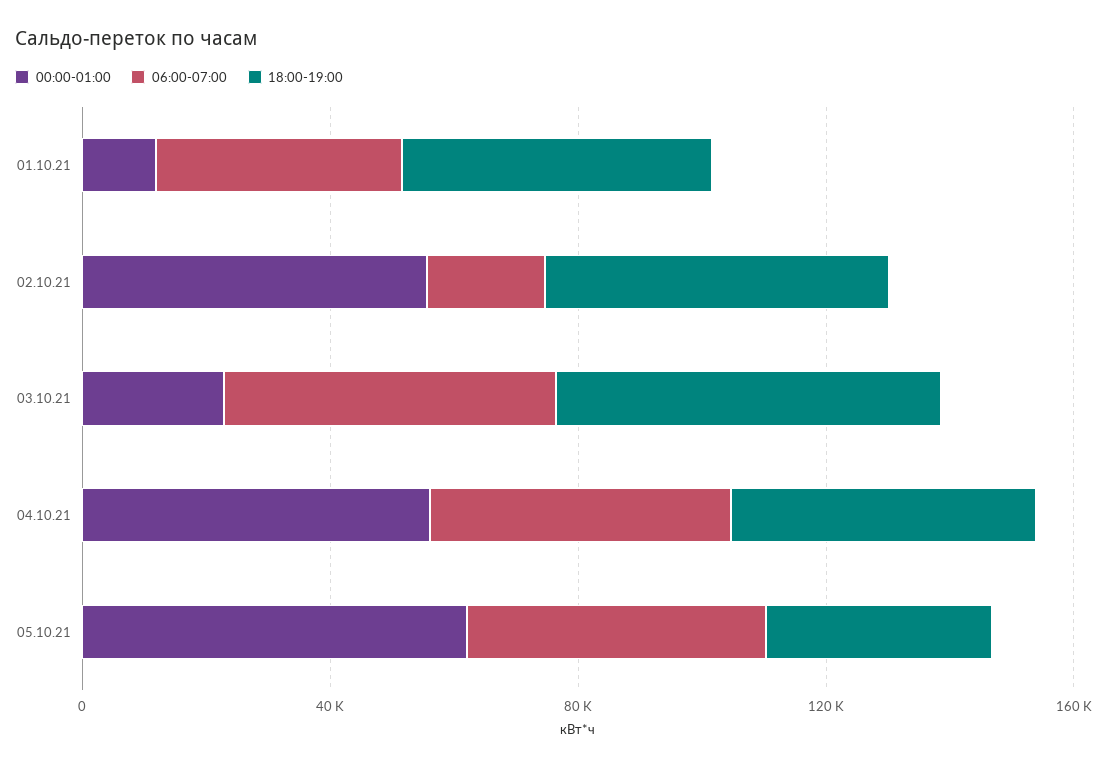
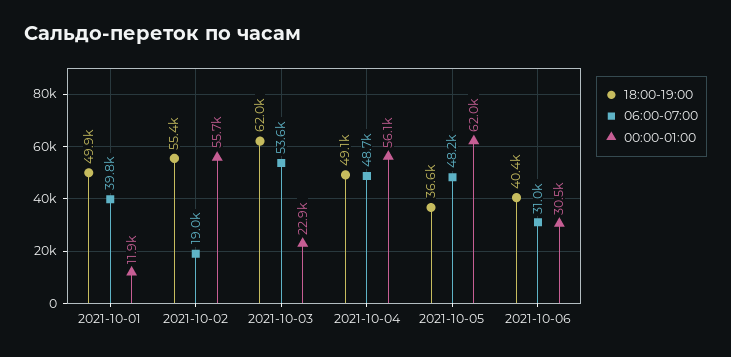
18:00-19:00, 2021-10-06: none -> 40400
06:00-07:00, 2021-10-06: none -> 31000
00:00-01:00, 2021-10-06: none -> 30500

